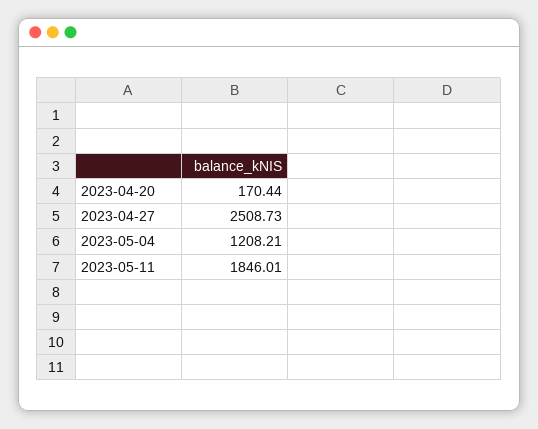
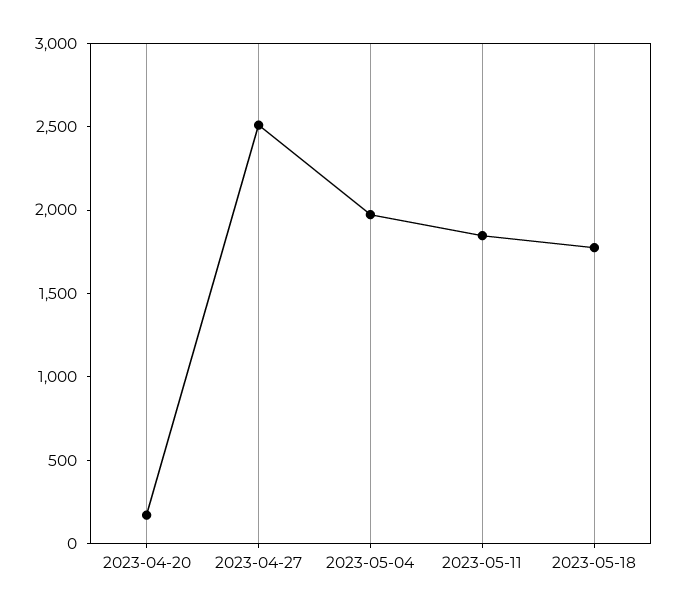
2023-05-04: 1208.21 -> 2000
2023-05-18: none -> 1800

